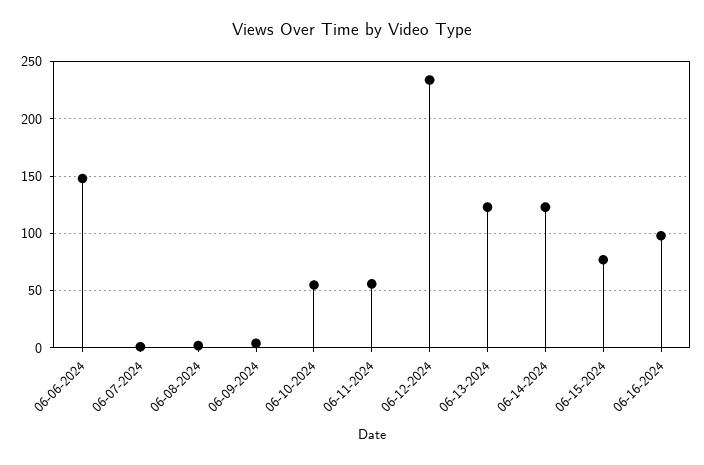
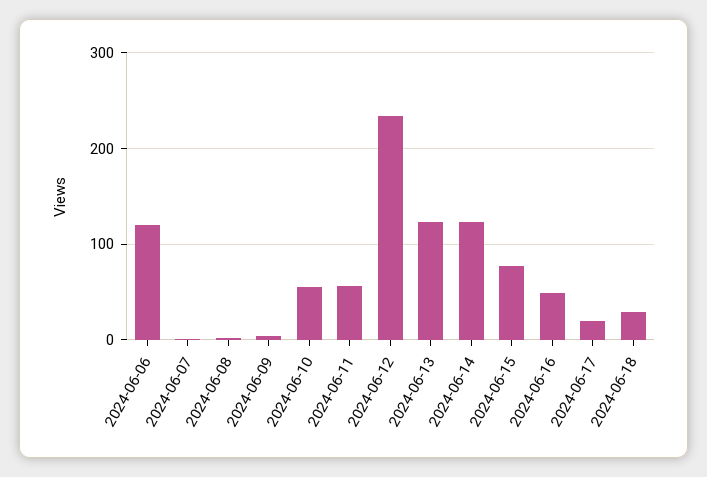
06-06-2024: 150 -> 120
06-16-2024: 100 -> 50
2024-06-17: none -> 20
2024-06-18: none -> 30

